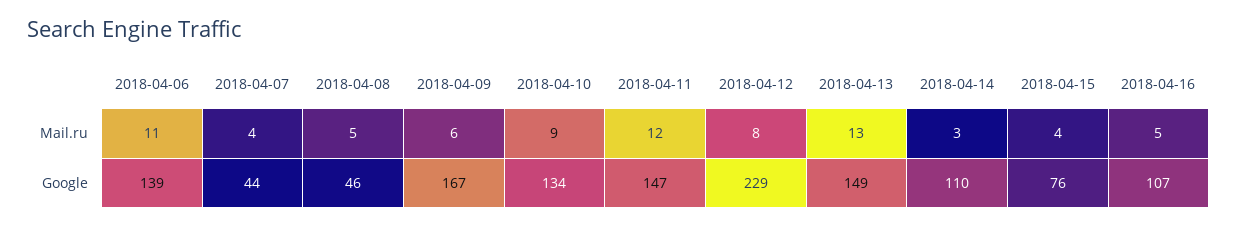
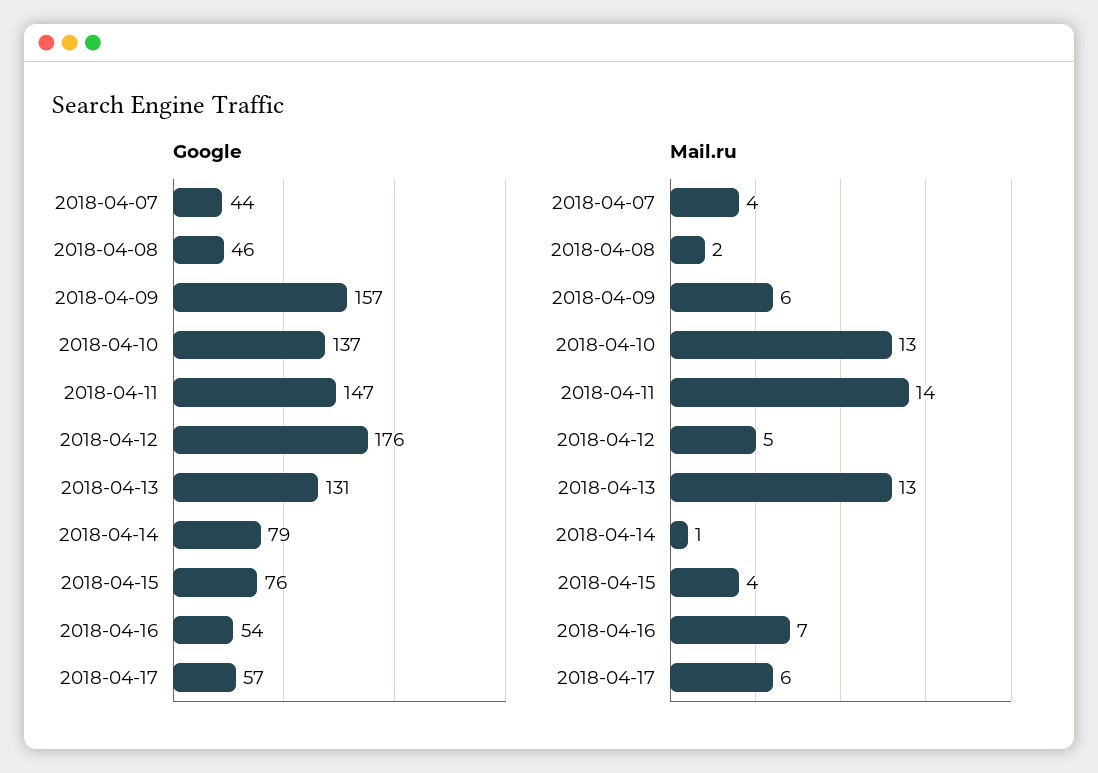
Mail.ru, 2018-04-06: 11 -> none
Mail.ru, 2018-04-08: 5 -> 2
Mail.ru, 2018-04-10: 9 -> 13
Mail.ru, 2018-04-11: 12 -> 14
Mail.ru, 2018-04-12: 8 -> 5
Mail.ru, 2018-04-14: 3 -> 1
Mail.ru, 2018-04-16: 5 -> 7
Google, 2018-04-06: 139 -> none
Google, 2018-04-09: 167 -> 157
Google, 2018-04-10: 134 -> 137
Google, 2018-04-12: 229 -> 176
Google, 2018-04-13: 149 -> 131
Google, 2018-04-14: 110 -> 79
Google, 2018-04-16: 107 -> 54
Google, 2018-04-17: none -> 57
Mail.ru, 2018-04-17: none -> 6

